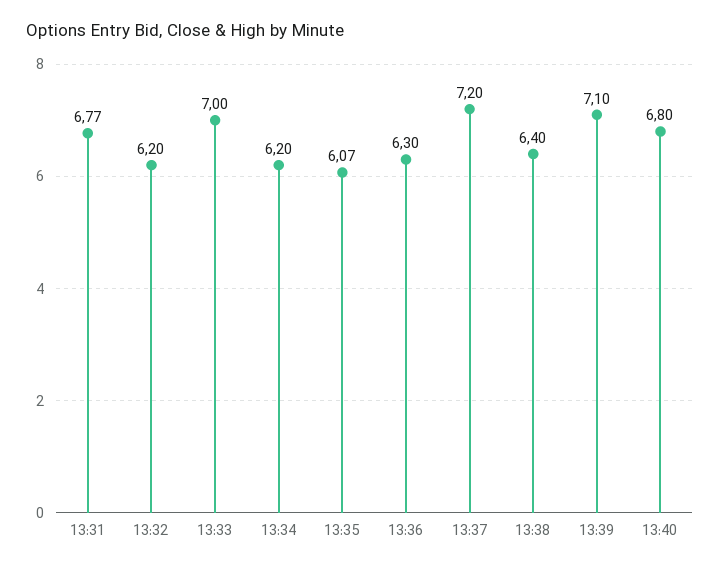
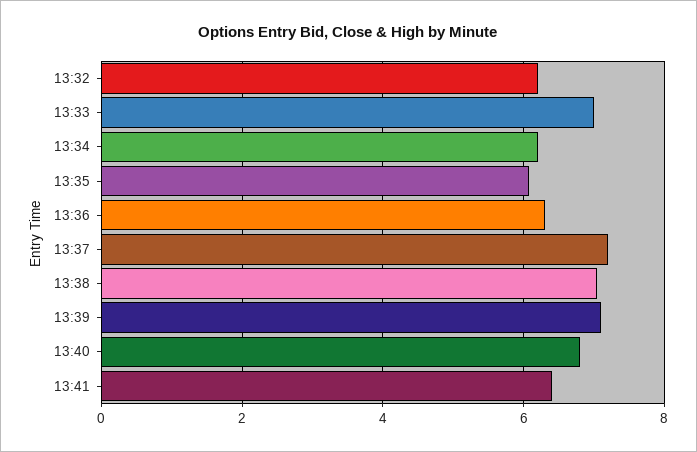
13:31: 6.77 -> none
13:38: 6.4 -> 7
13:41: none -> 6.4

